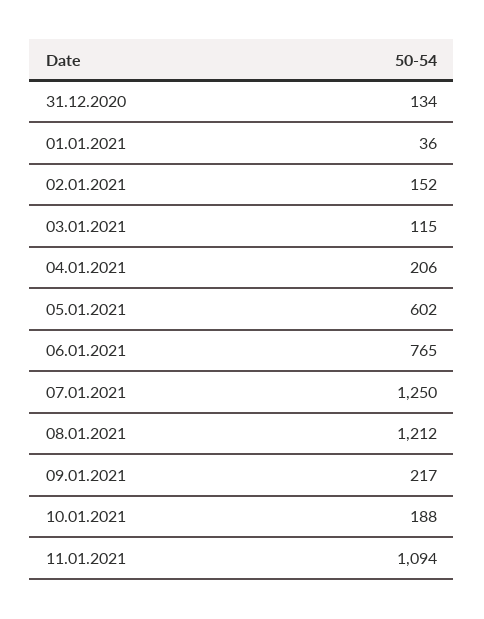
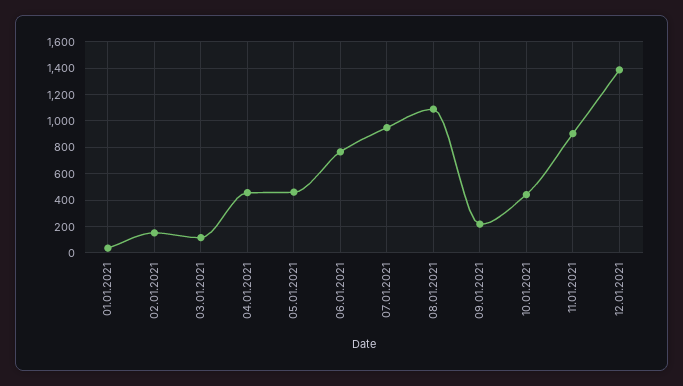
31.12.2020: 134 -> none
04.01.2021: 206 -> 450
05.01.2021: 602 -> 450
07.01.2021: 1250 -> 950
08.01.2021: 1212 -> 1100
10.01.2021: 188 -> 450
11.01.2021: 1094 -> 900
12.01.2021: none -> 1400

